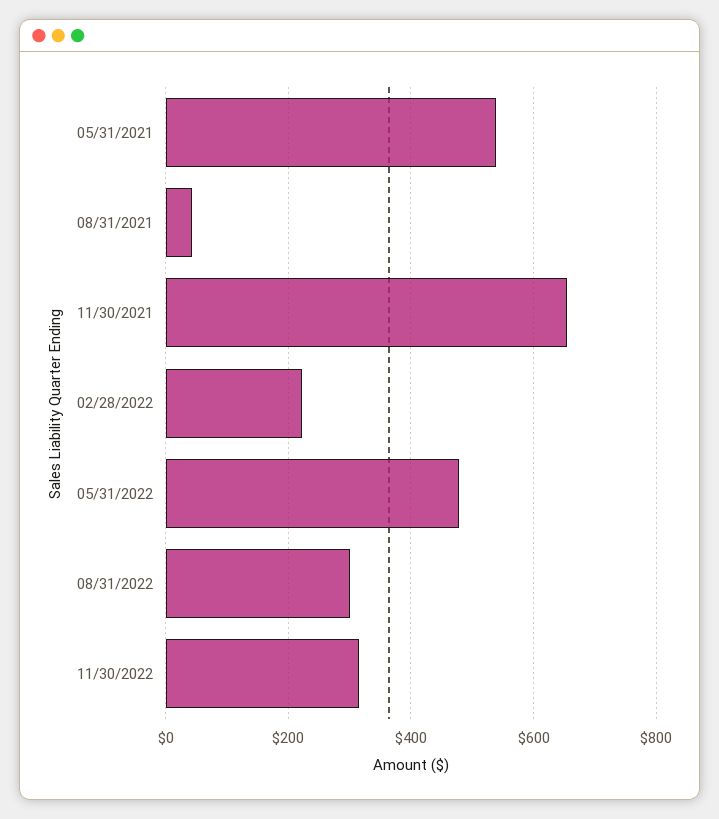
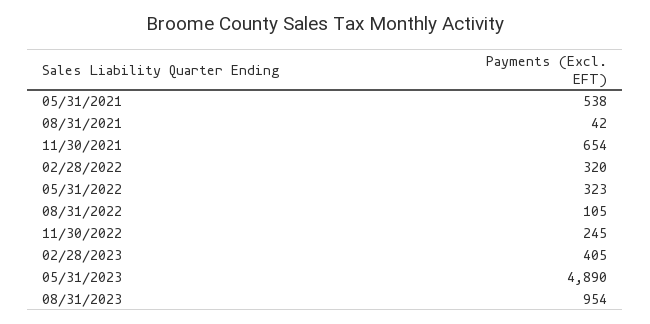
02/28/2022: 220 -> 320
05/31/2022: 480 -> 323
08/31/2022: 300 -> 105
11/30/2022: 320 -> 245
02/28/2023: none -> 405
05/31/2023: none -> 4890
08/31/2023: none -> 954

